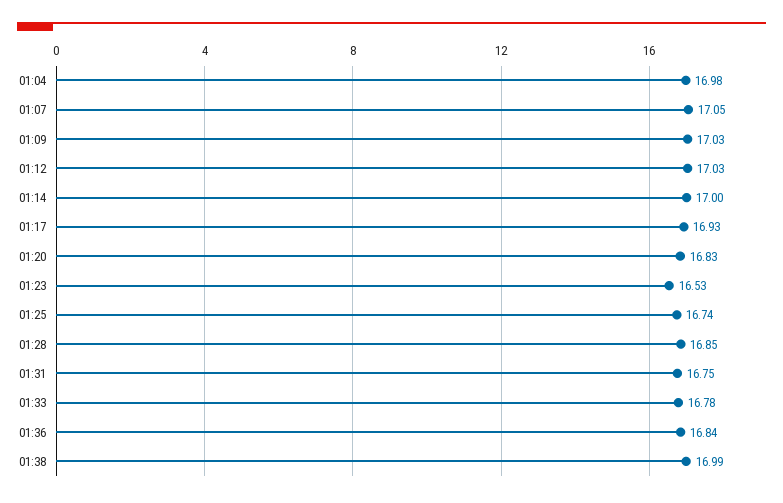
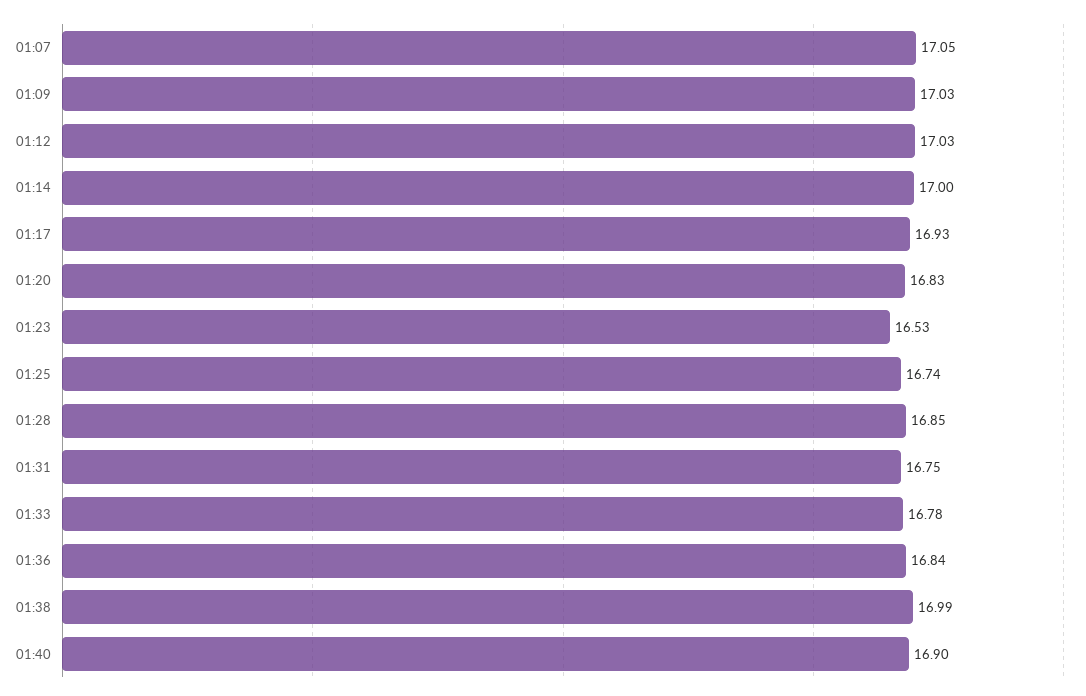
01:04: 16.98 -> none
01:40: none -> 16.9

